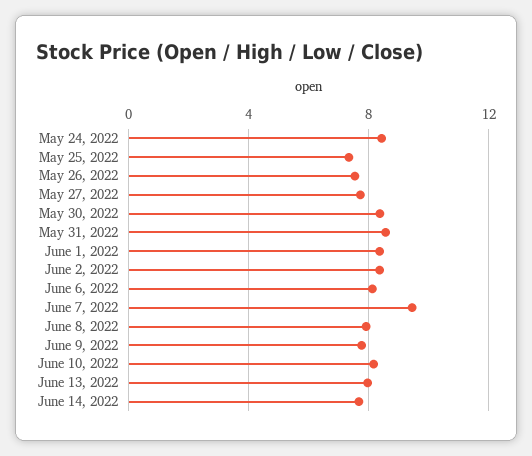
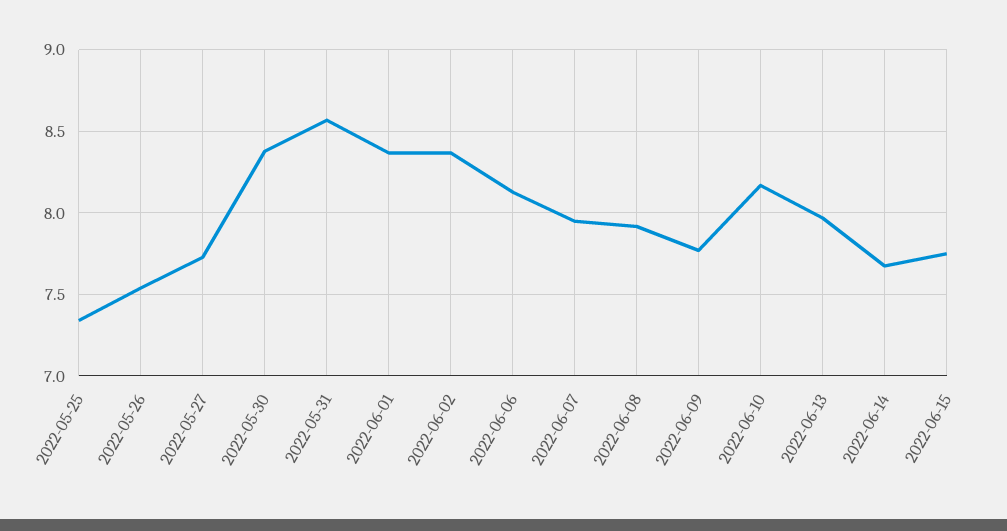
May 24, 2022: 8.5 -> none
June 7, 2022: 9.5 -> 7.95
2022-06-15: none -> 7.75

